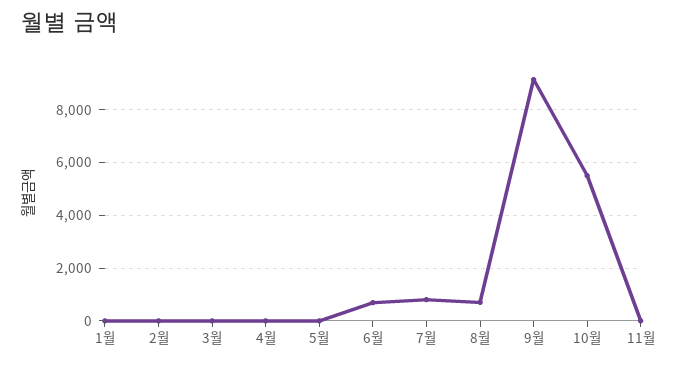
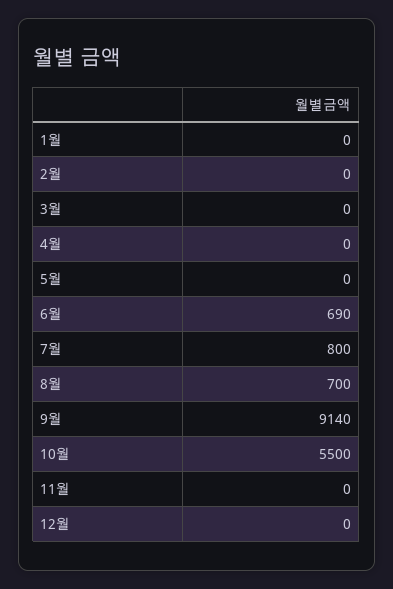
12월: none -> 0

